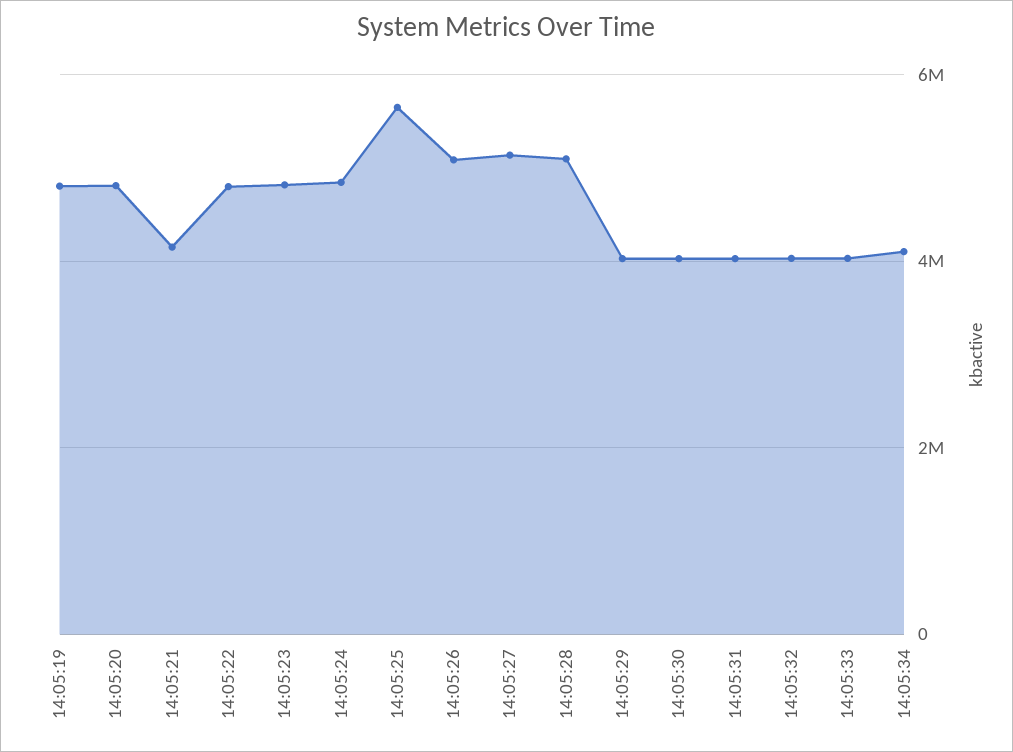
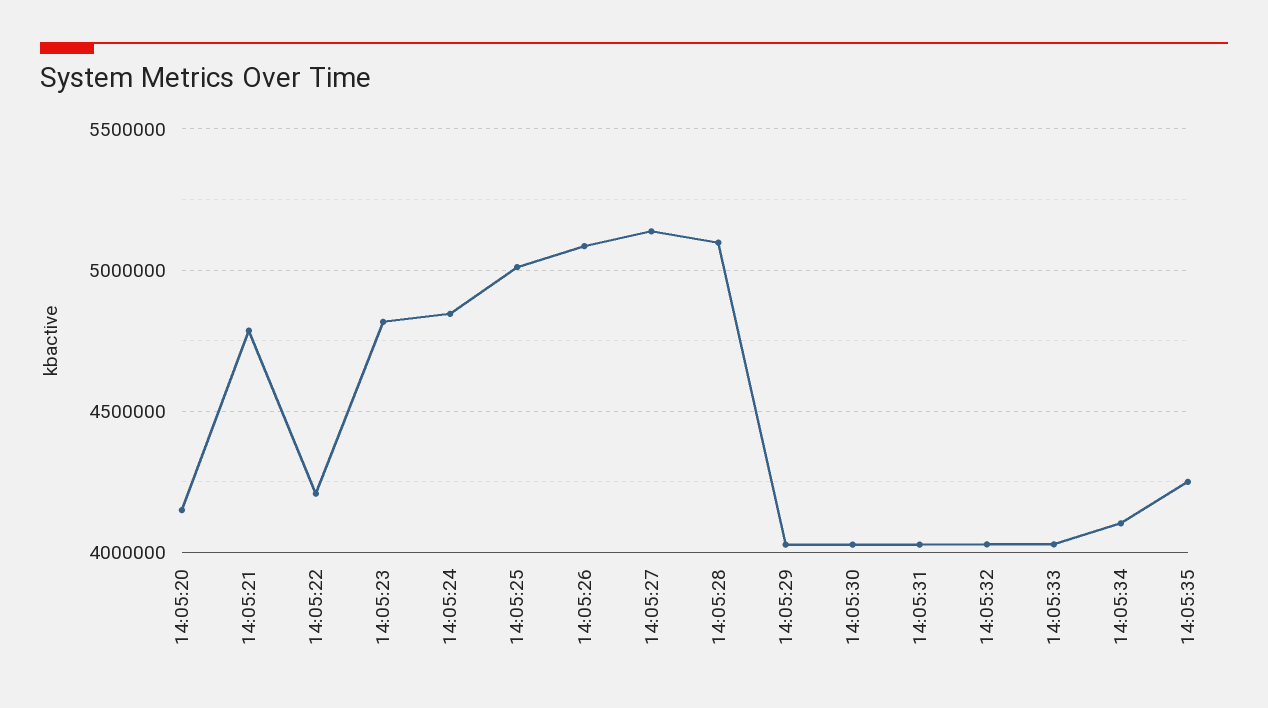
14:05:19: 4800000 -> none
14:05:20: 4800000 -> 4150000
14:05:21: 4200000 -> 4800000
14:05:22: 4800000 -> 4200000
14:05:25: 5600000 -> 5000000
14:05:35: none -> 4250000

